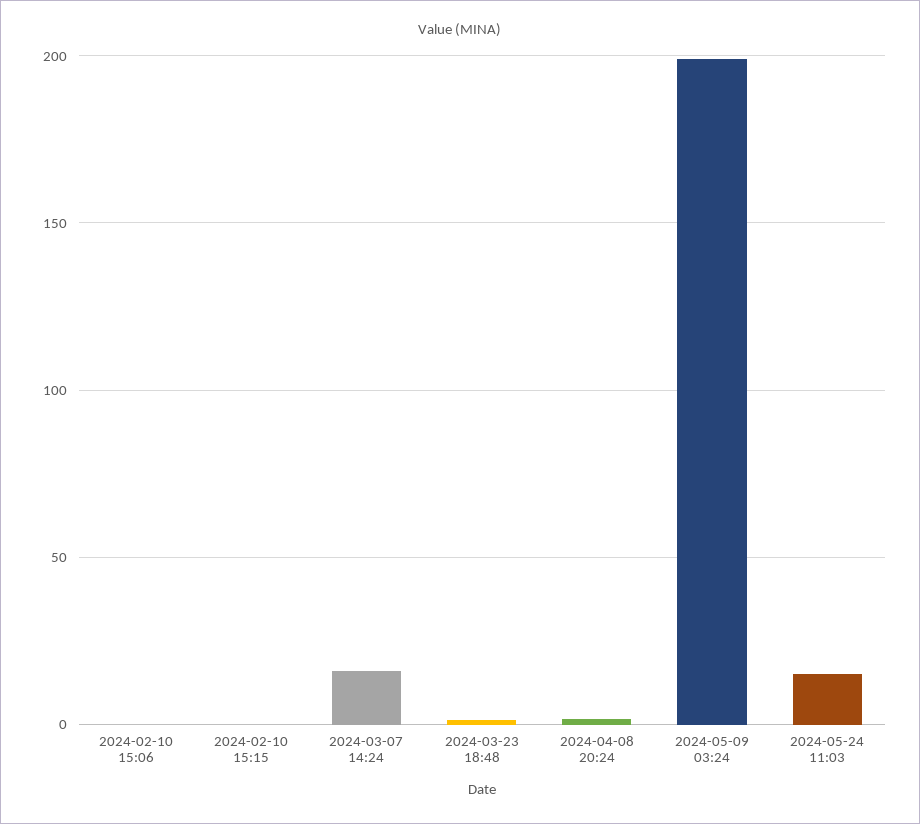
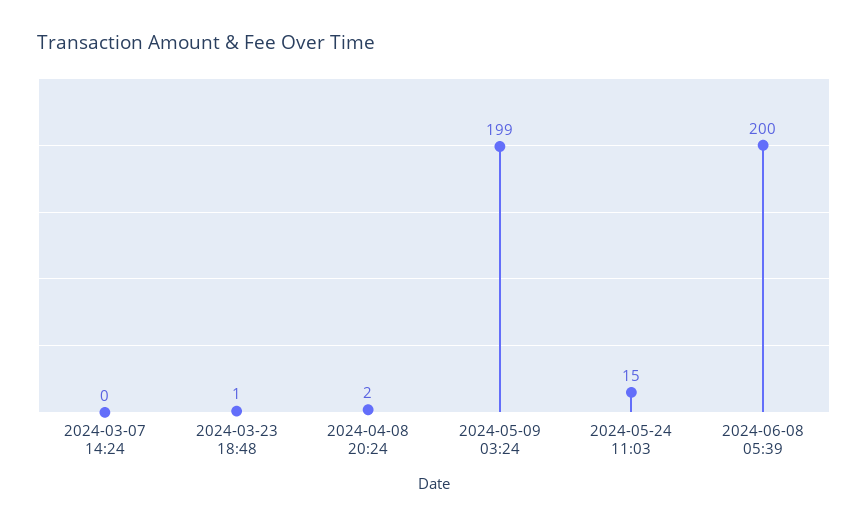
2024-02-10 15:06: 0 -> none
2024-02-10 15:15: 0 -> none
2024-03-07 14:24: 15 -> 0
2024-06-08 05:39: none -> 200

